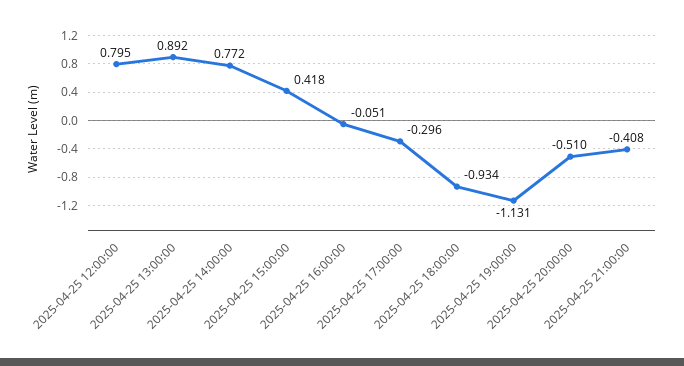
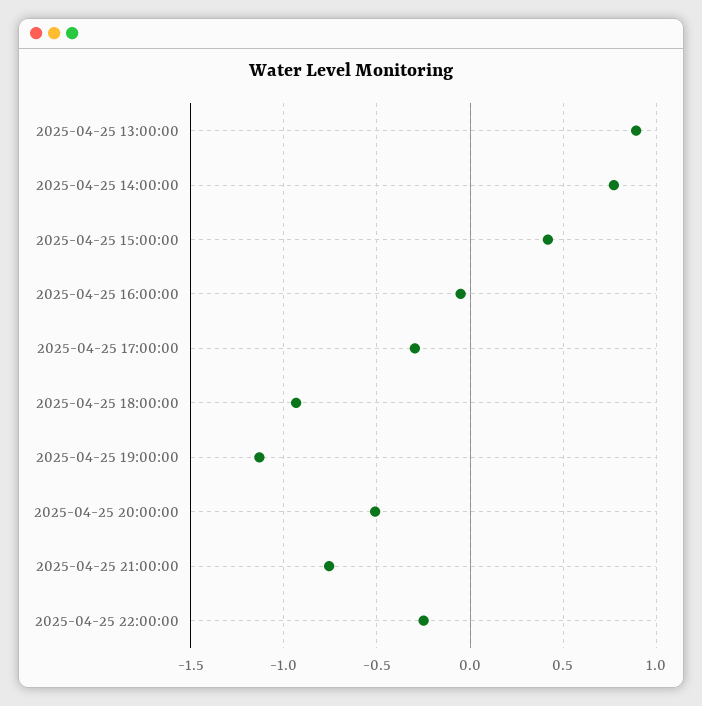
2025-04-25 12:00:00: 0.795 -> none
2025-04-25 21:00:00: -0.408 -> -0.75
2025-04-25 22:00:00: none -> -0.25

